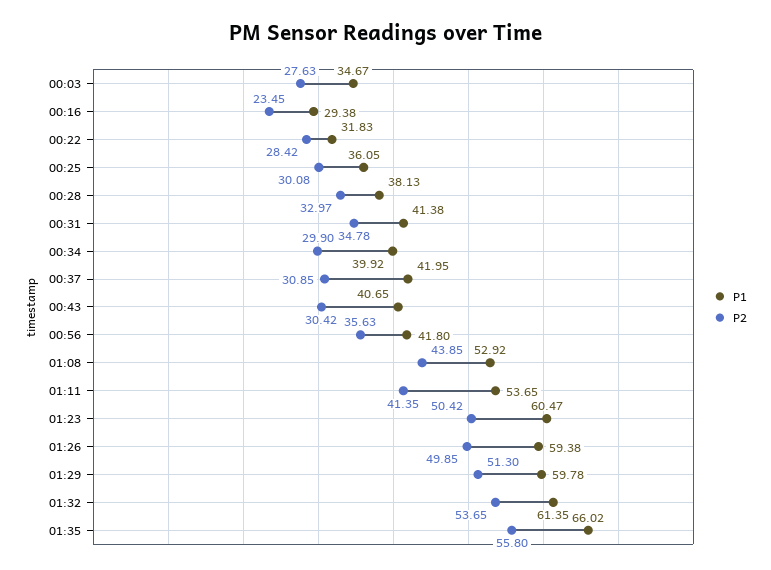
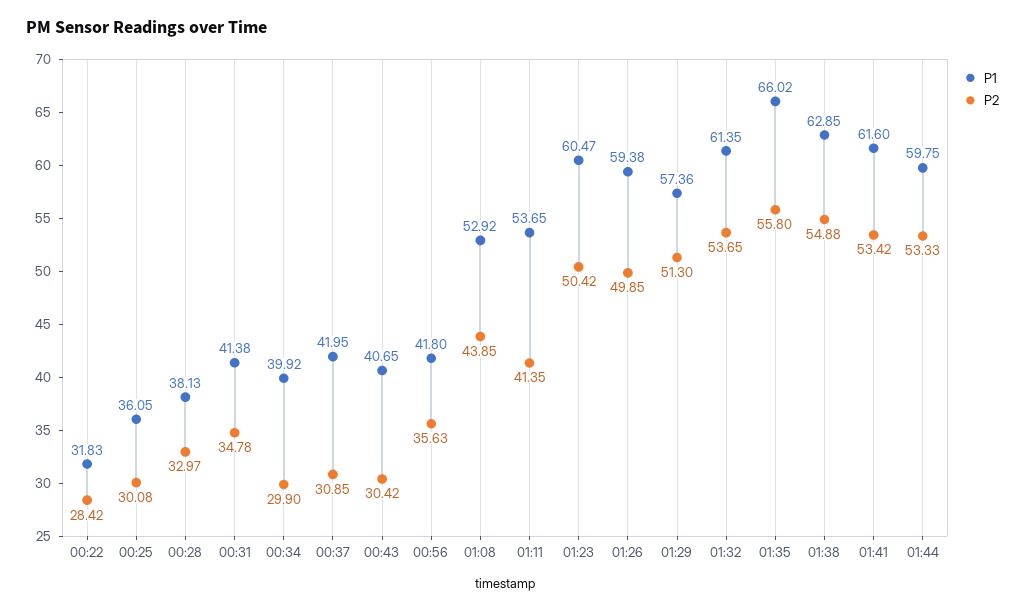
P1, 00:03: 34.67 -> none
P2, 00:03: 27.63 -> none
P1, 00:16: 29.38 -> none
P2, 00:16: 23.45 -> none
P1, 01:29: 59.78 -> 57.36
P1, 01:38: none -> 62.85
P2, 01:38: none -> 54.88
P1, 01:41: none -> 61.6
P2, 01:41: none -> 53.42
P1, 01:44: none -> 59.75
P2, 01:44: none -> 53.33

